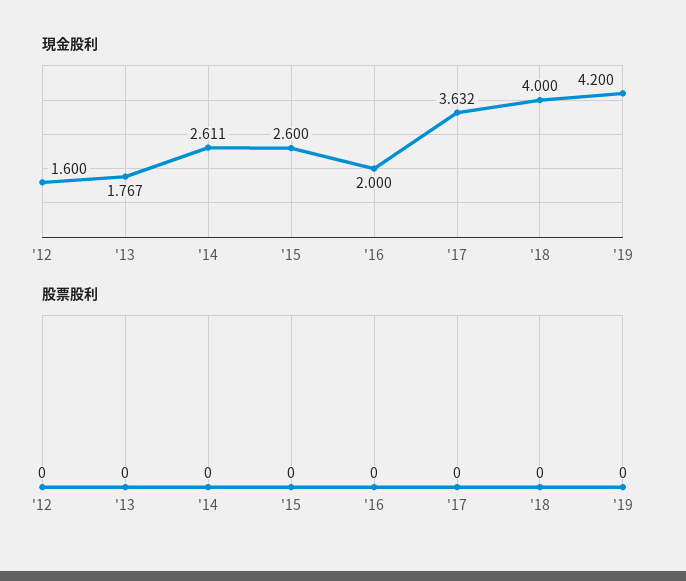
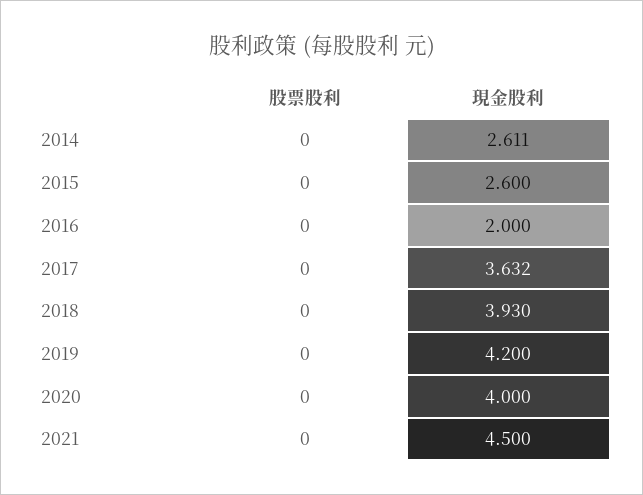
現金股利, '12: 1.6 -> none
現金股利, '13: 1.767 -> none
現金股利, '18: 4 -> 3.93
股票股利, '12: 0 -> none
股票股利, '13: 0 -> none
股票股利, 2020: none -> 0
現金股利, 2020: none -> 4
股票股利, 2021: none -> 0
現金股利, 2021: none -> 4.5

